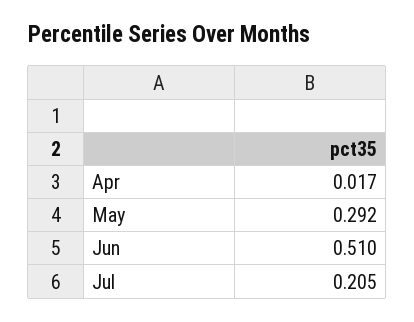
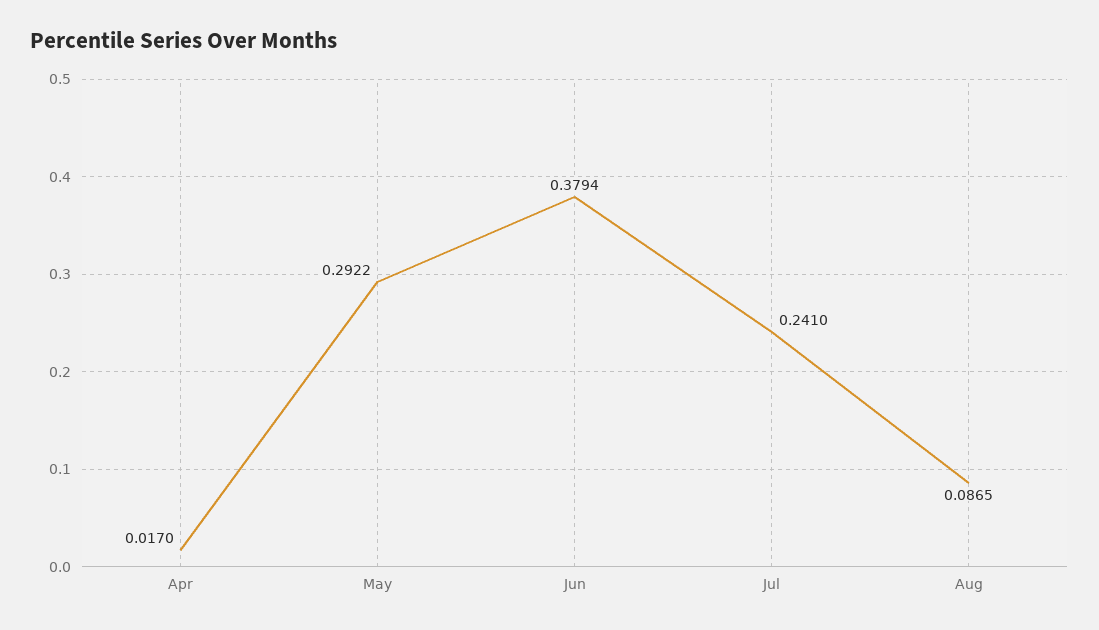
Jun: 0.51 -> 0.3794
Jul: 0.205 -> 0.241
Aug: none -> 0.0865

